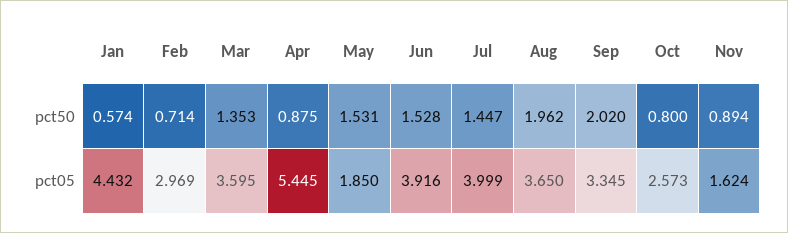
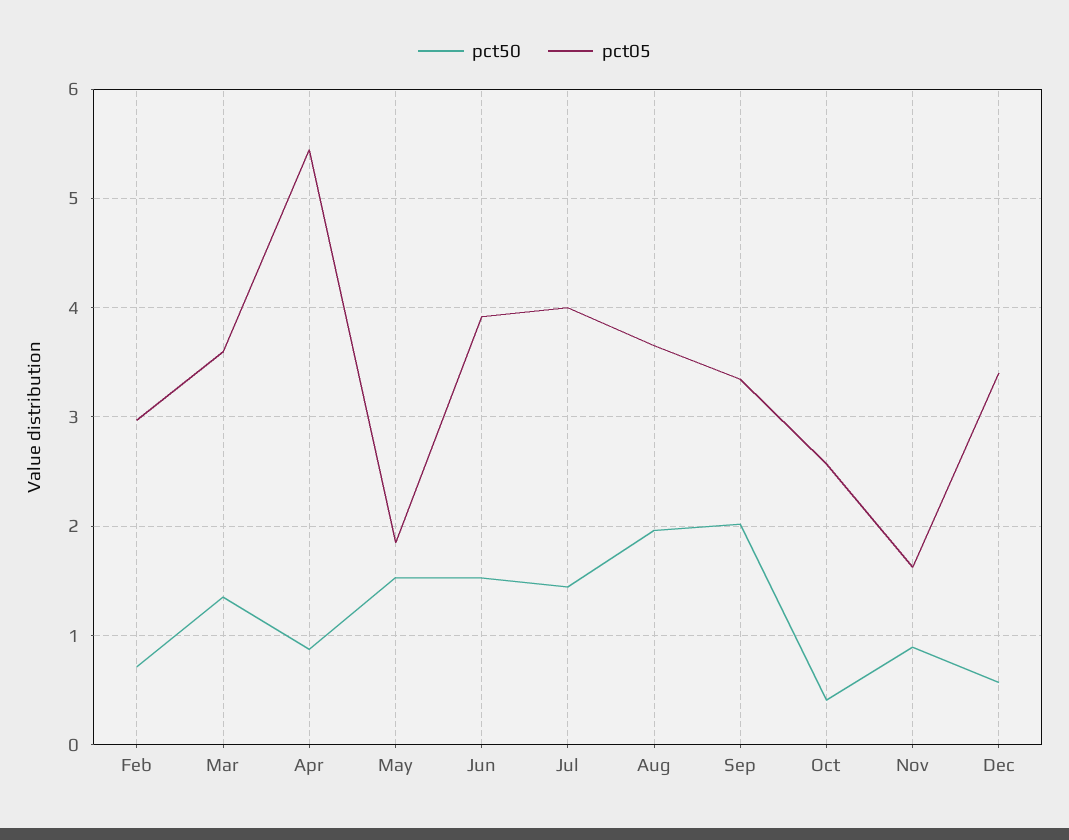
pct50, Jan: 0.574 -> none
pct50, Oct: 0.8 -> 0.4
pct05, Jan: 4.432 -> none
pct50, Dec: none -> 0.6
pct05, Dec: none -> 3.4

